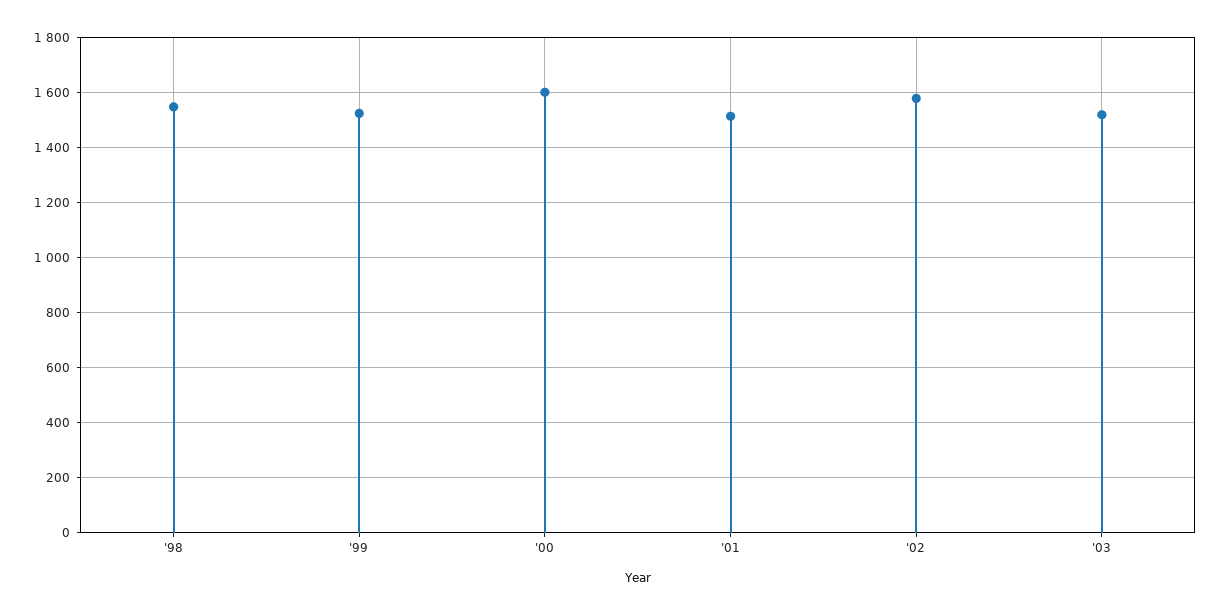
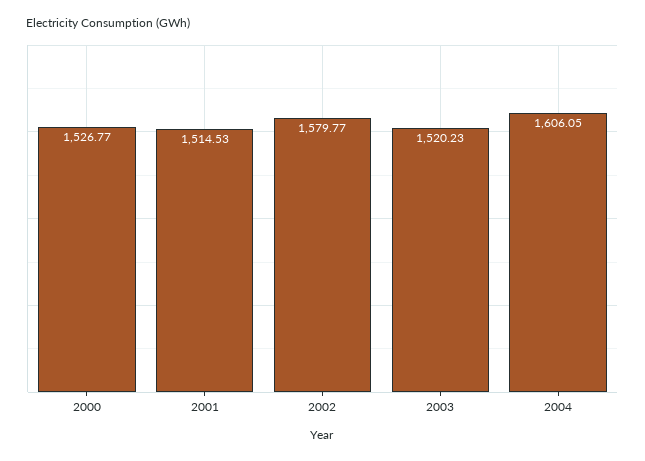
'98: 1550 -> none
'99: 1525 -> none
'00: 1600 -> 1526.77
2004: none -> 1606.05

